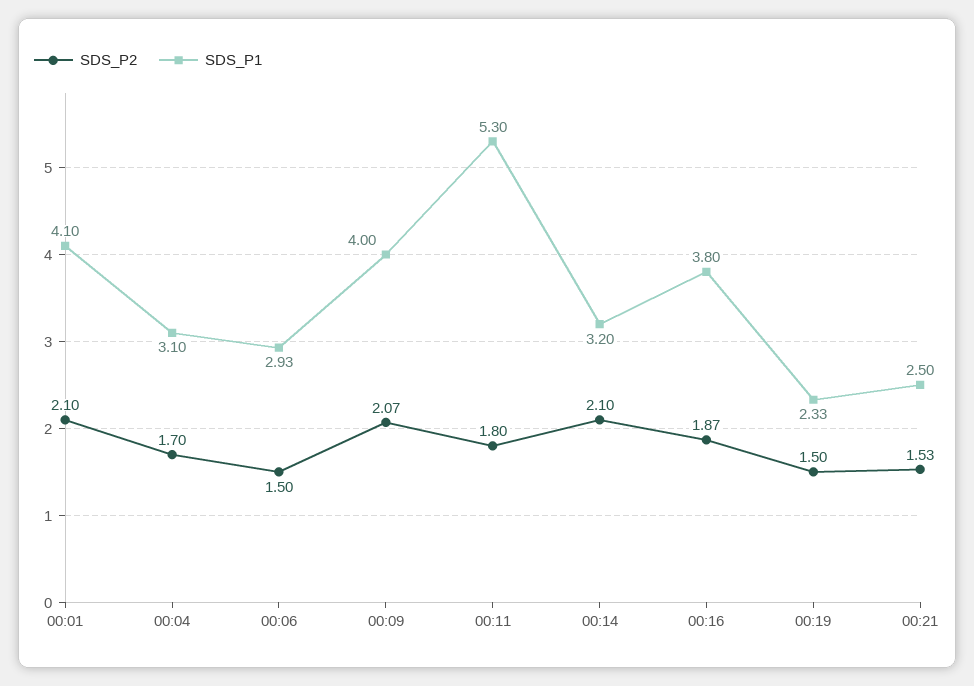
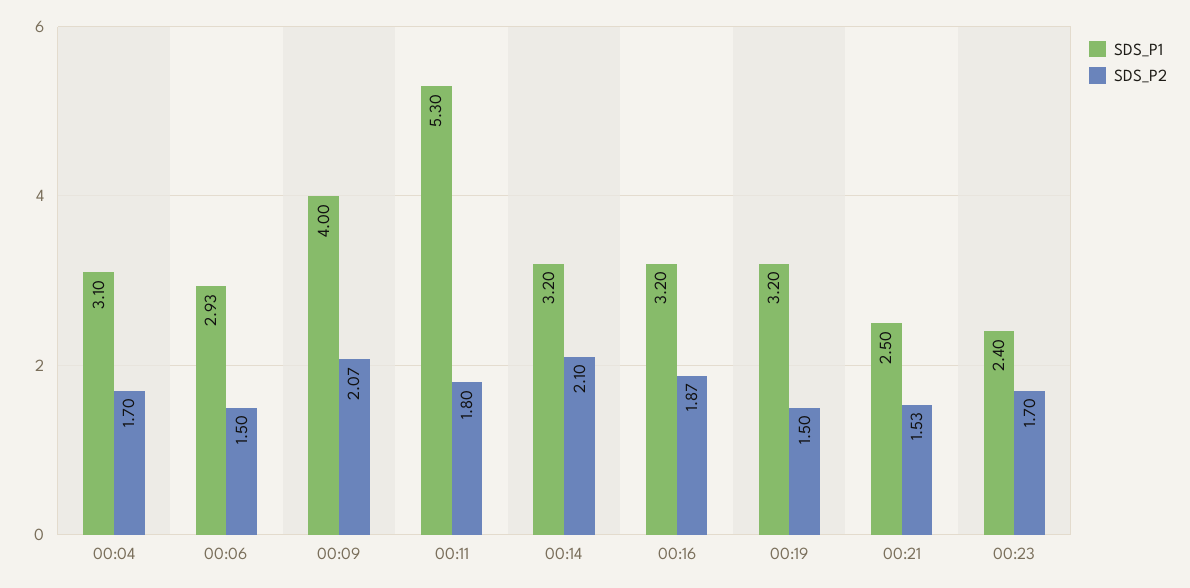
SDS_P2, 00:01: 2.1 -> none
SDS_P1, 00:01: 4.1 -> none
SDS_P1, 00:16: 3.8 -> 3.2
SDS_P1, 00:19: 2.33 -> 3.2
SDS_P1, 00:23: none -> 2.4
SDS_P2, 00:23: none -> 1.7

